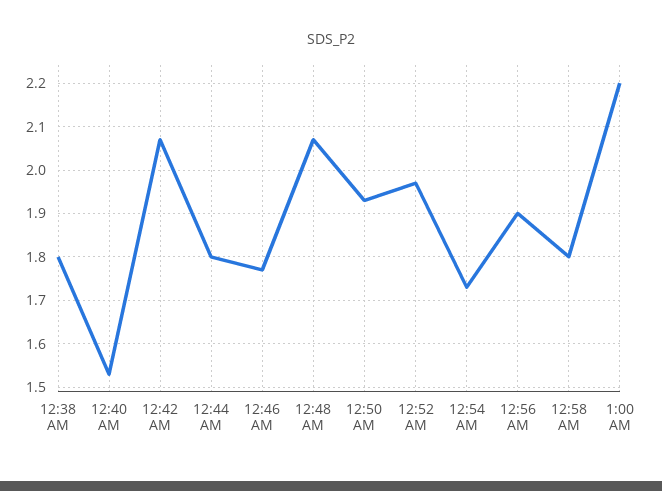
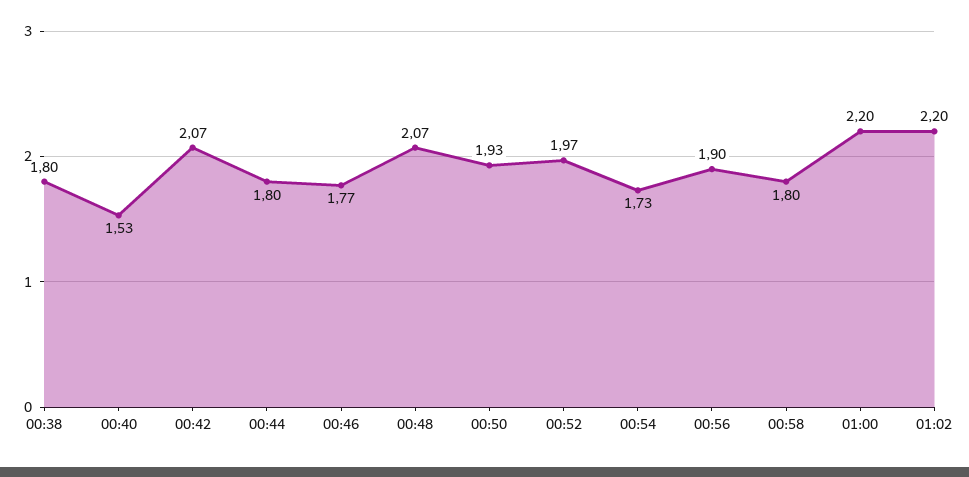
01:02: none -> 2.2

